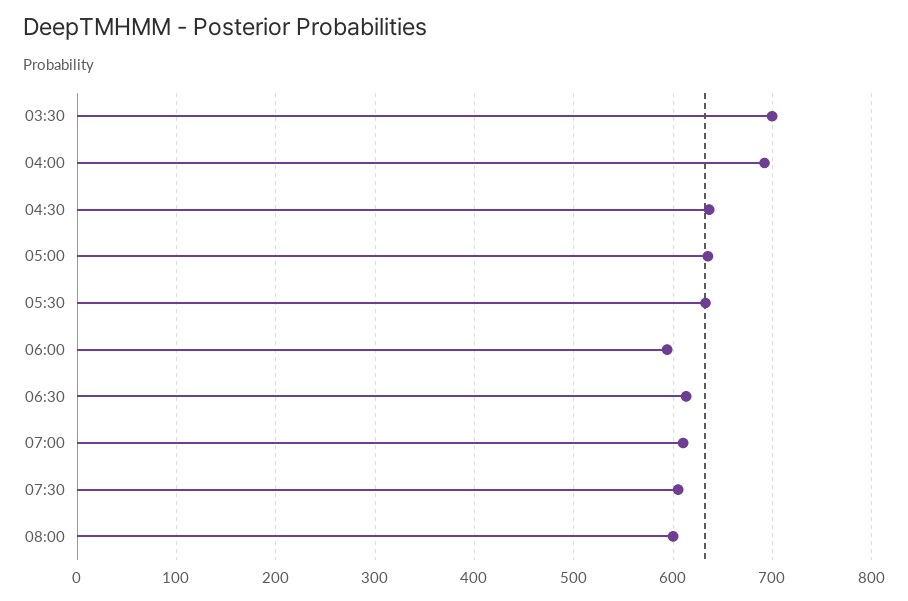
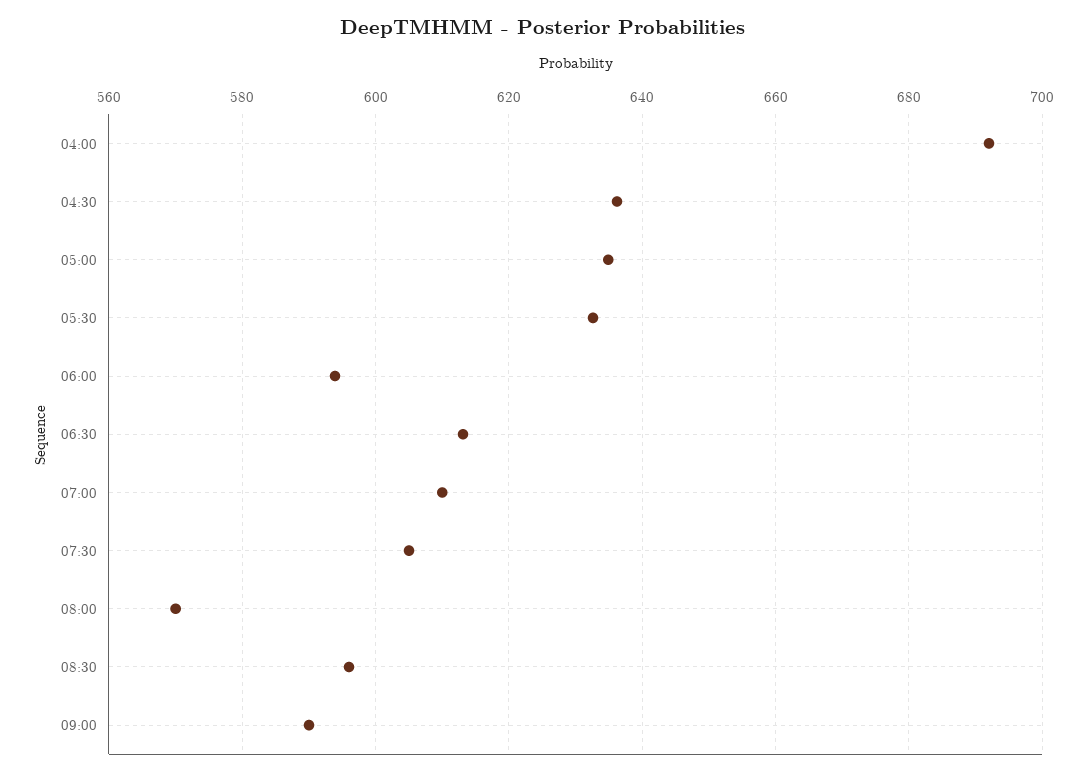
03:30: 700 -> none
08:00: 600 -> 570
08:30: none -> 596
09:00: none -> 590

